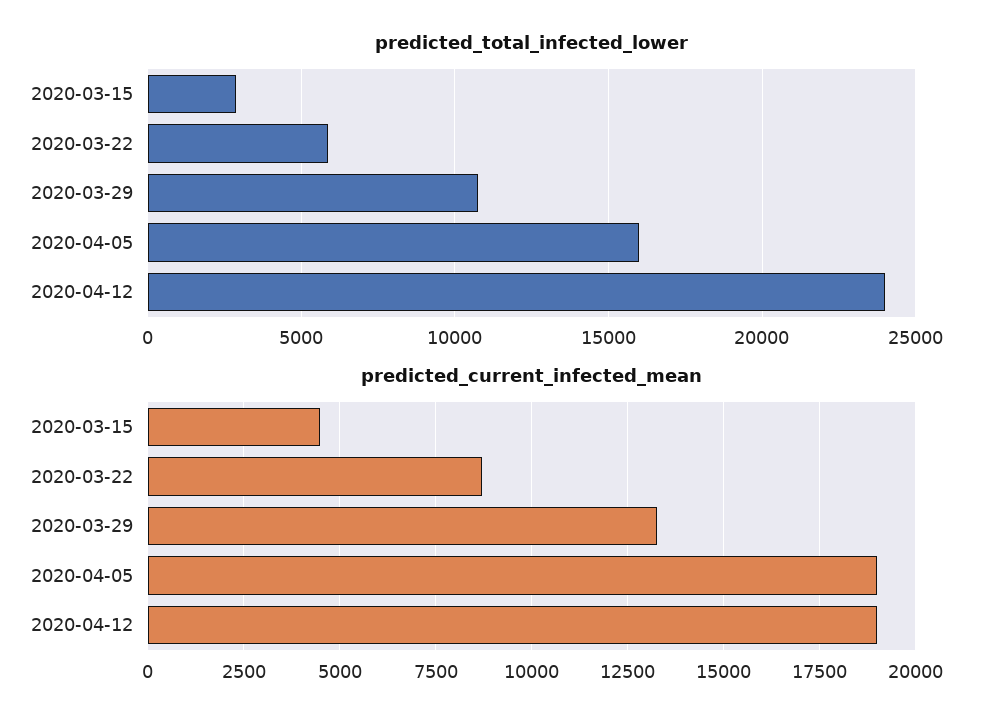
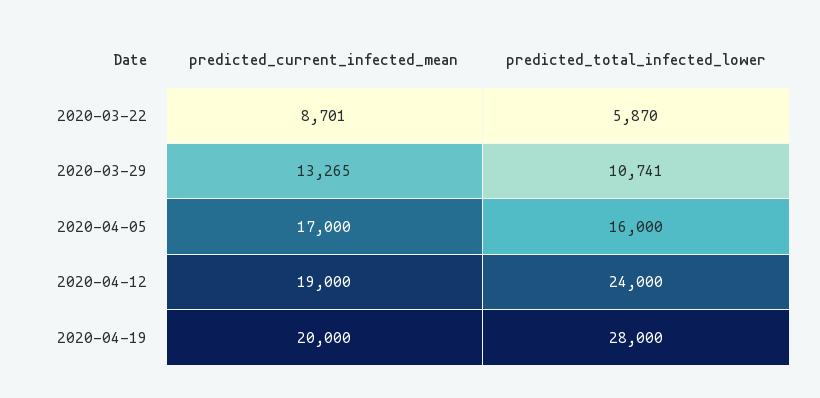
predicted_total_infected_lower, 2020-03-15: 3000 -> none
predicted_current_infected_mean, 2020-03-15: 4500 -> none
predicted_current_infected_mean, 2020-04-05: 19000 -> 17000
predicted_current_infected_mean, 2020-04-19: none -> 20000
predicted_total_infected_lower, 2020-04-19: none -> 28000

